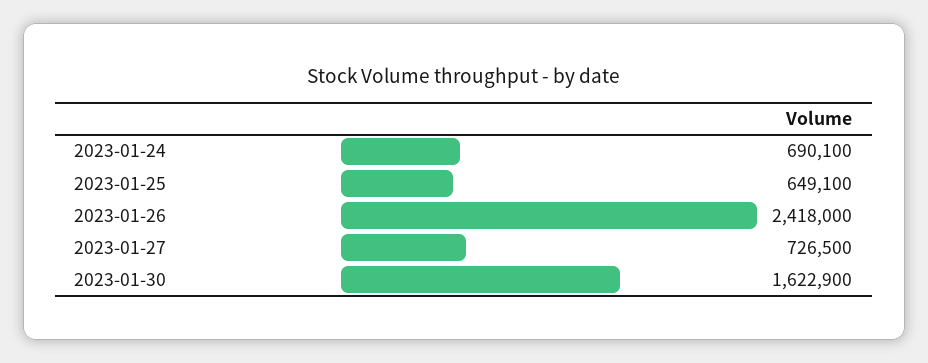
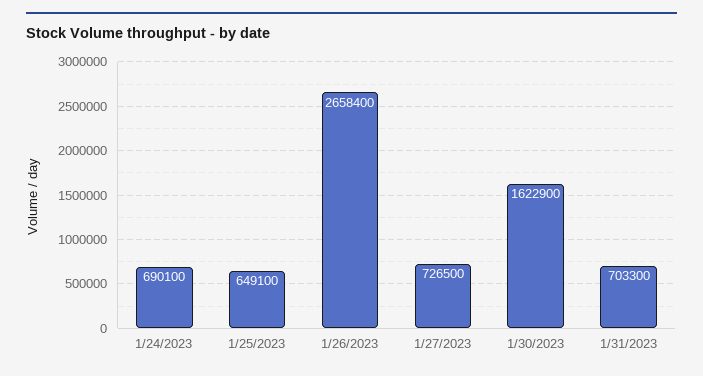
2023-01-26: 2418000 -> 2658400
1/31/2023: none -> 703300

